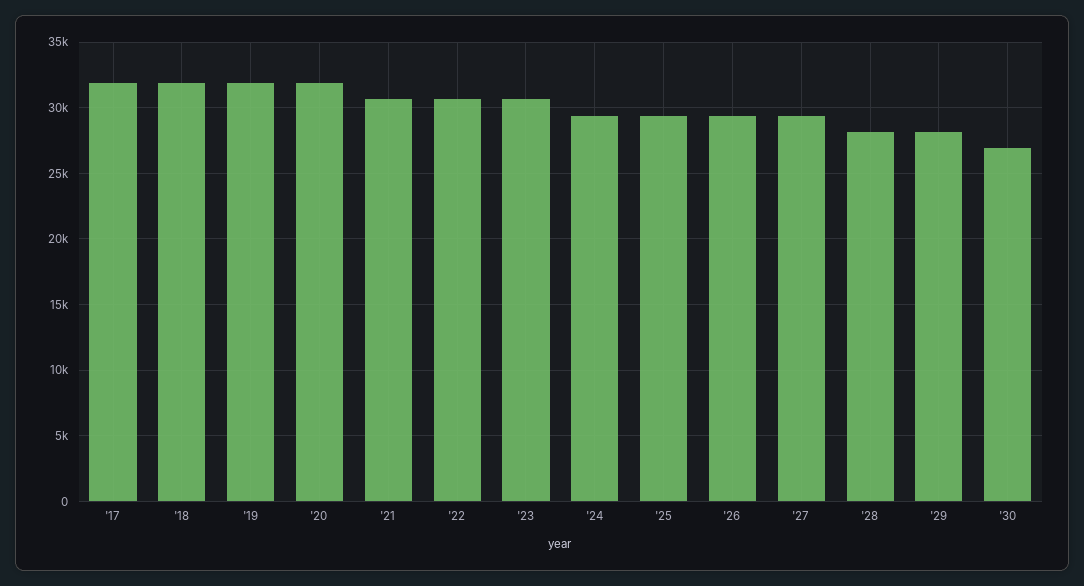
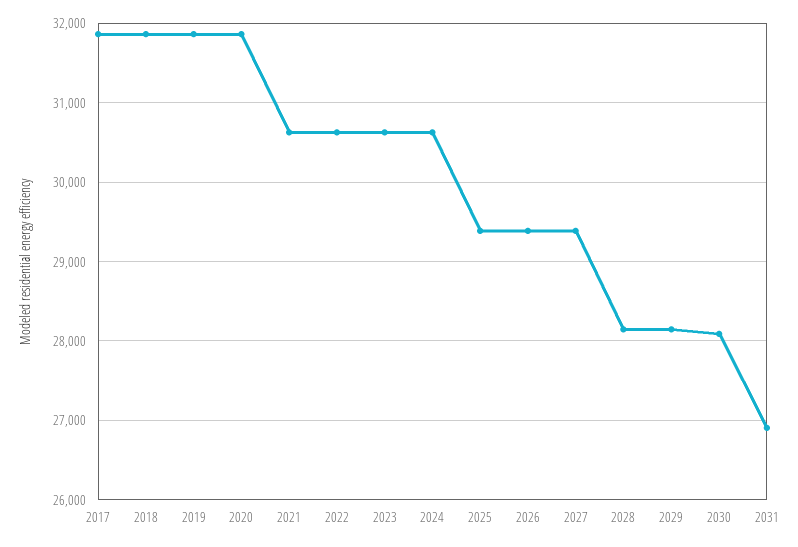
'24: 29500 -> 30600
'30: 27000 -> 28100
2031: none -> 26900

